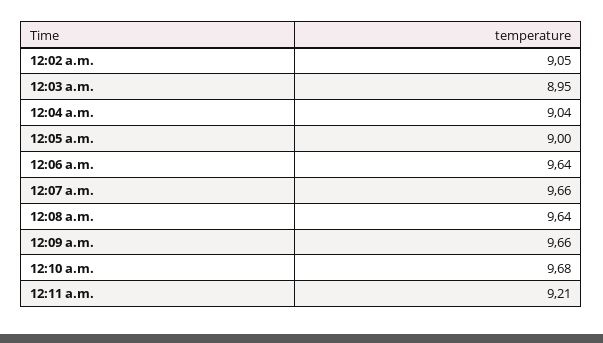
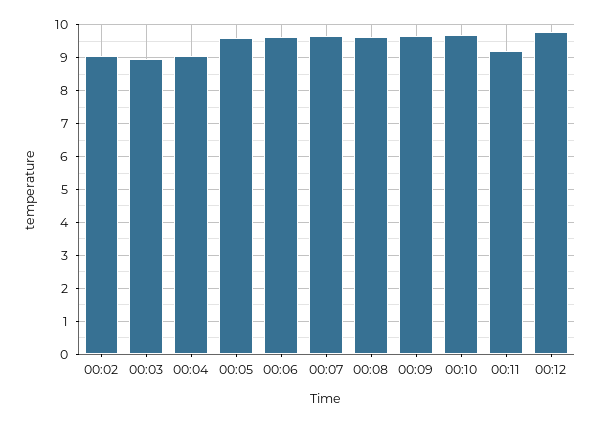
12:05 a.m.: 9 -> 9.6
00:12: none -> 9.8

